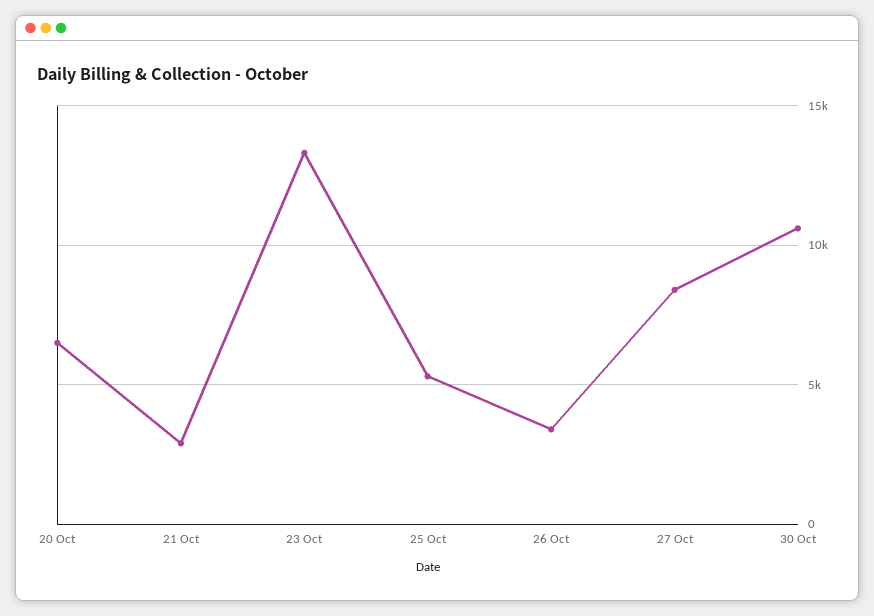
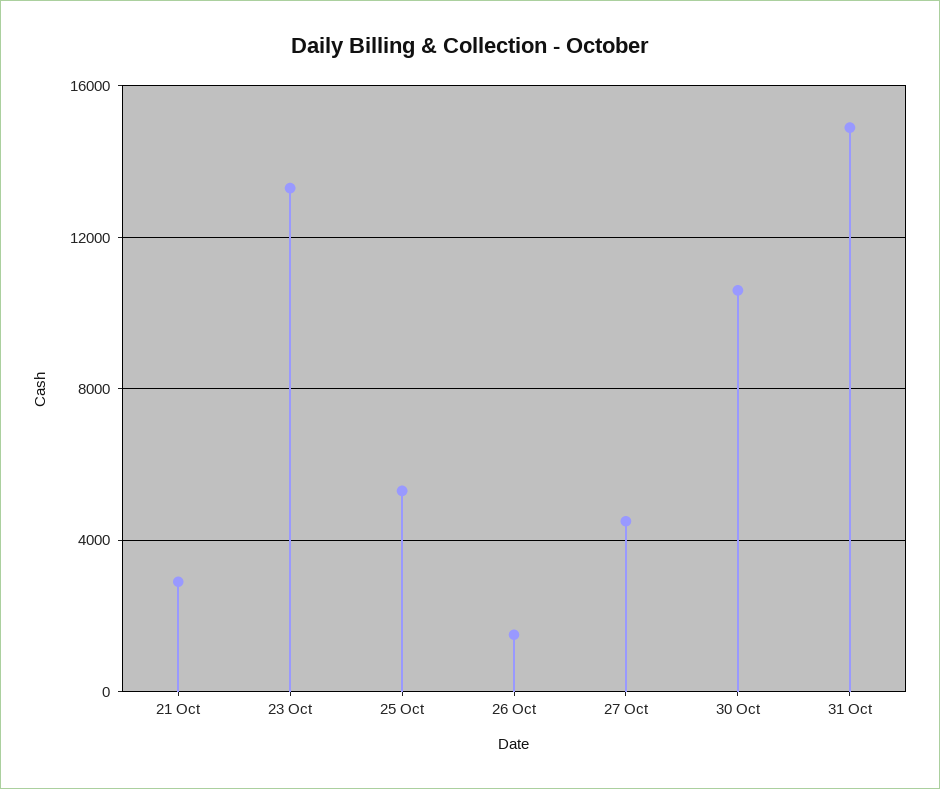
20 Oct: 6500 -> none
26 Oct: 3500 -> 1500
27 Oct: 8500 -> 4500
31 Oct: none -> 15000

